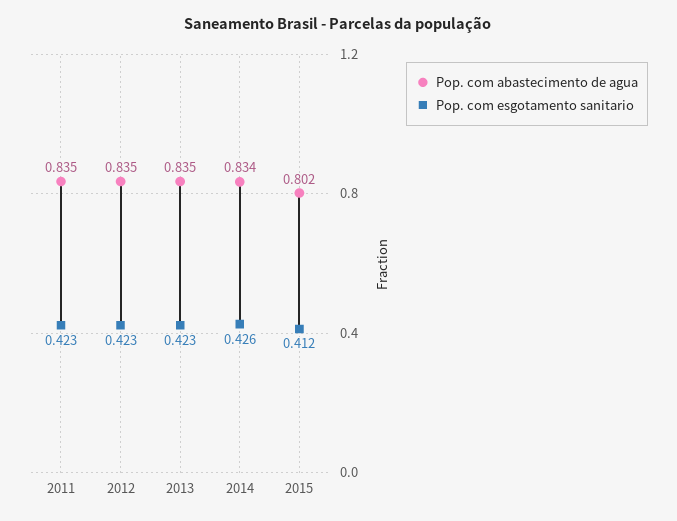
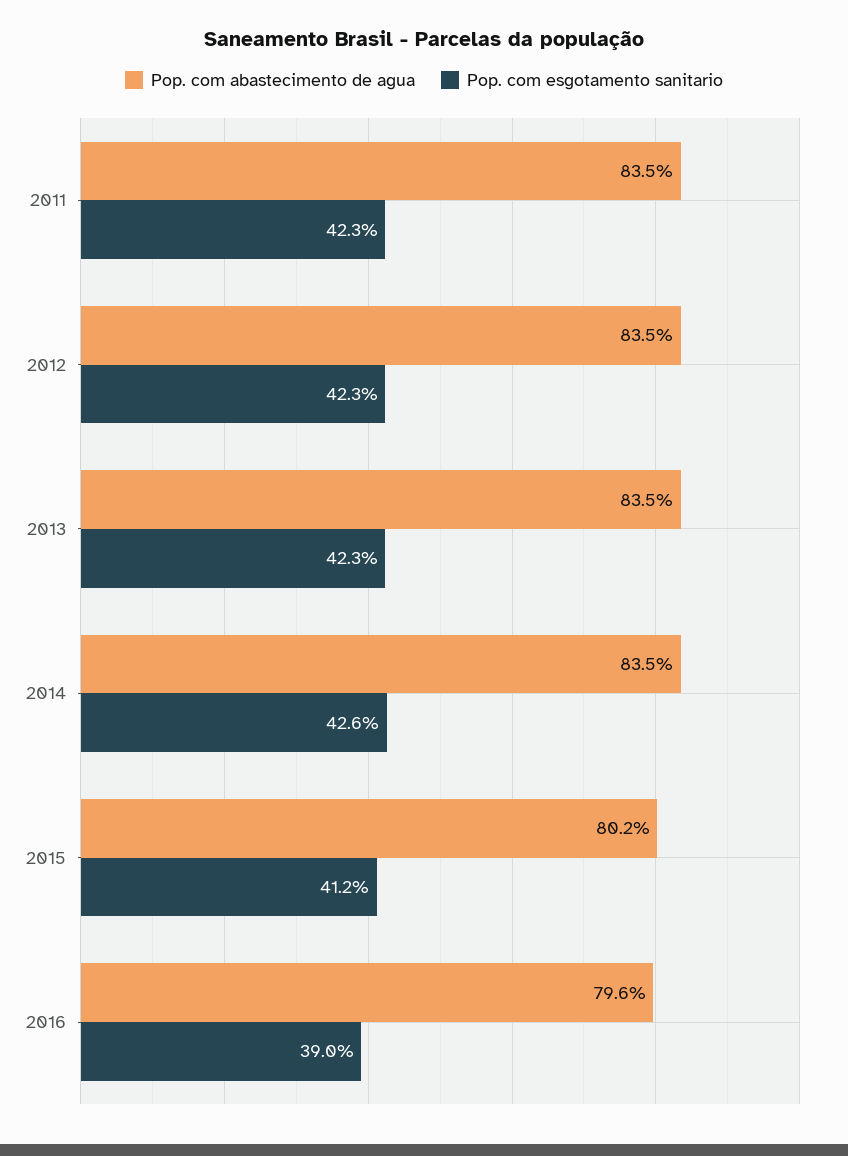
Pop. com abastecimento de agua, 2014: 0.834 -> 0.835
Pop. com abastecimento de agua, 2016: none -> 0.796
Pop. com esgotamento sanitario, 2016: none -> 0.39

